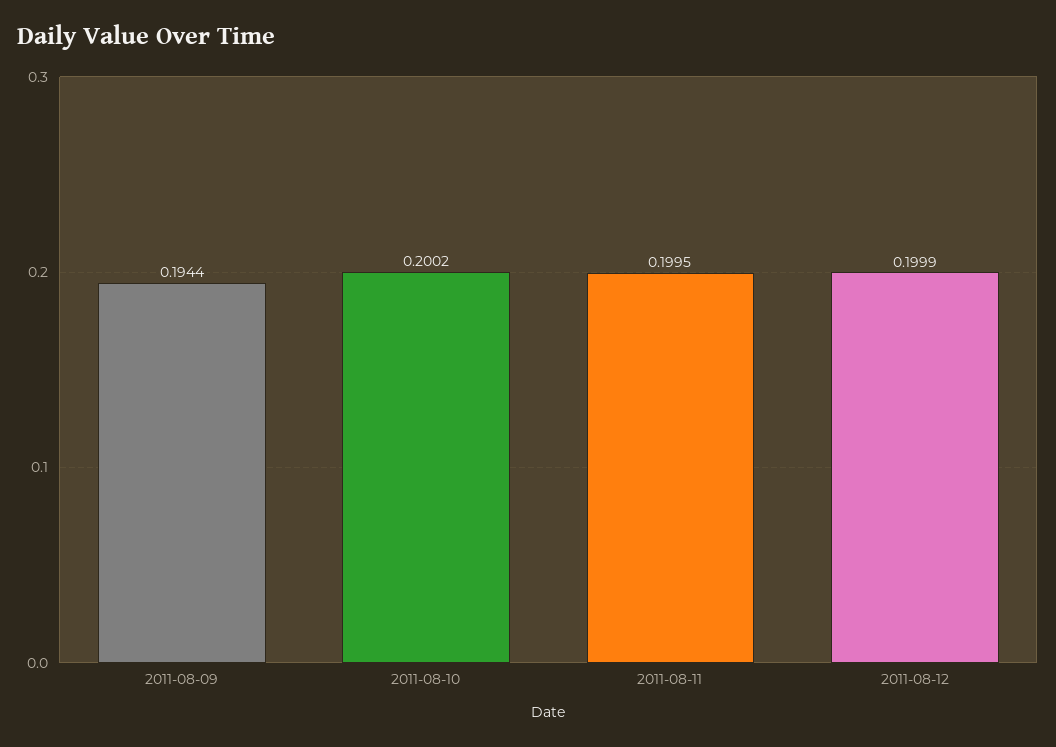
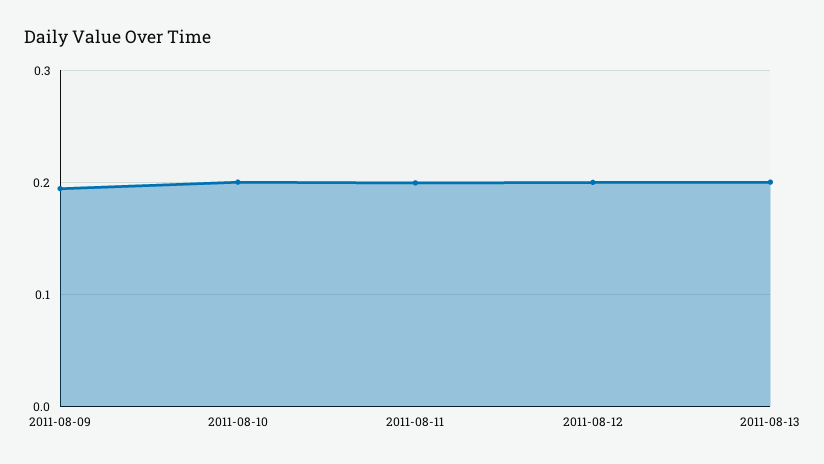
2011-08-13: none -> 0.2

